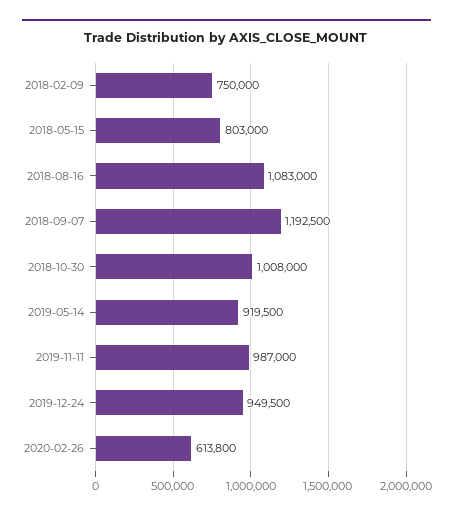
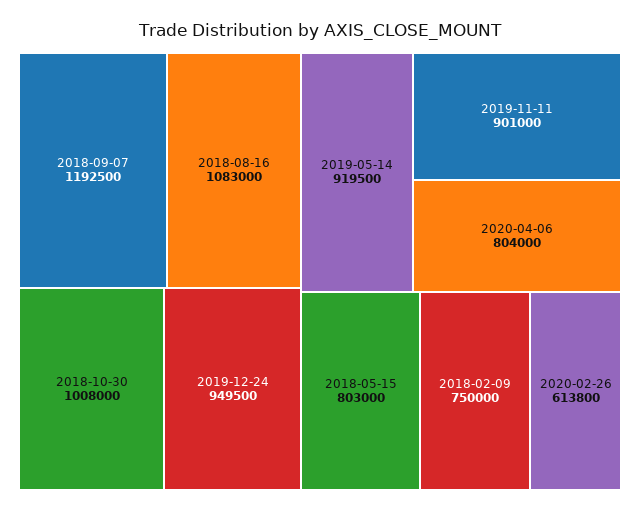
2019-11-11: 987000 -> 901000
2020-04-06: none -> 804000

